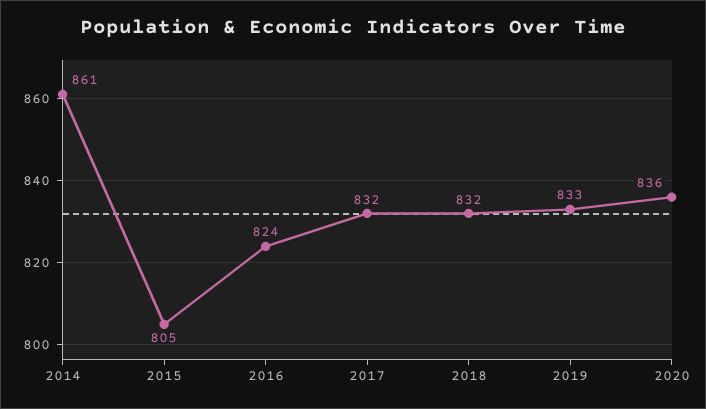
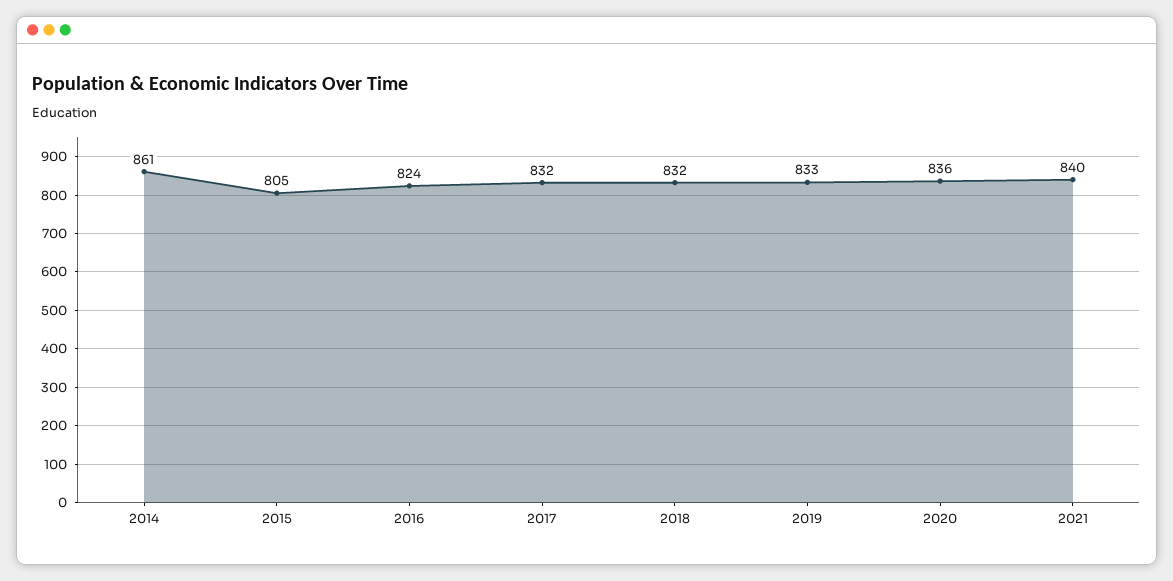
2021: none -> 840

